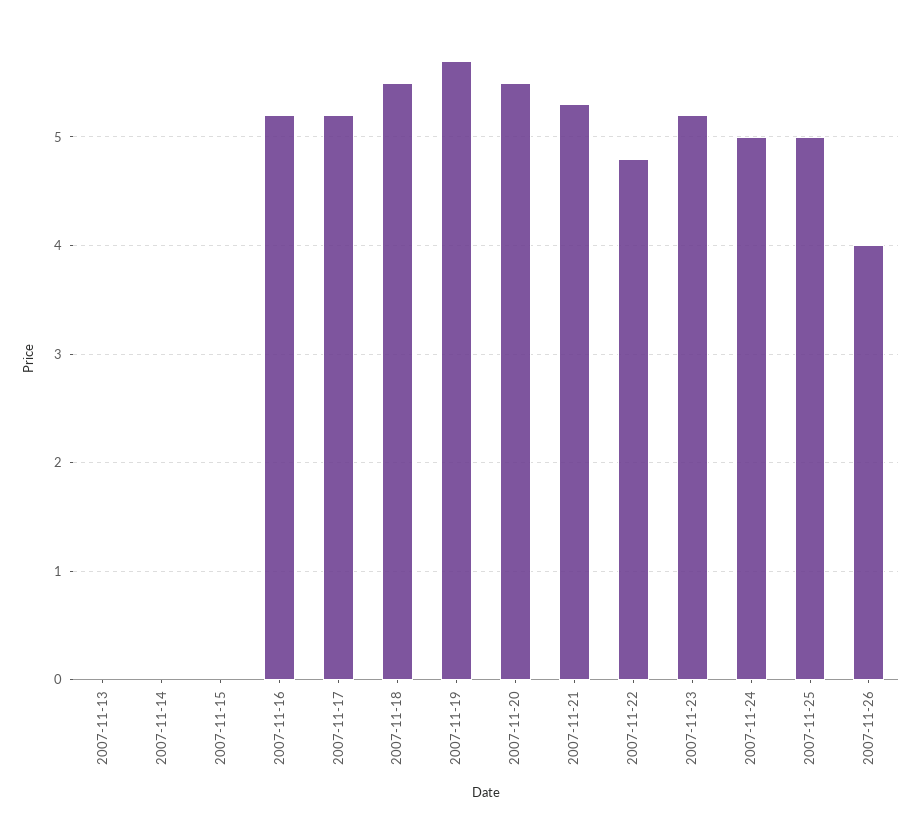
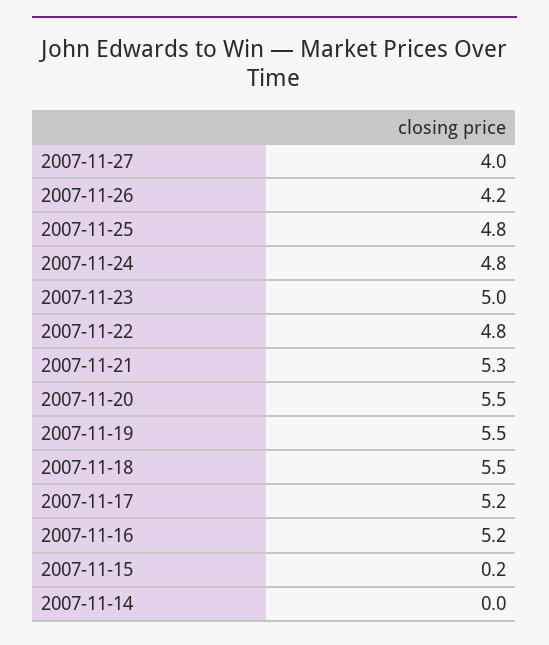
2007-11-13: 0 -> none
2007-11-15: 0 -> 0.2
2007-11-19: 5.7 -> 5.5
2007-11-23: 5.2 -> 5
2007-11-24: 5 -> 4.8
2007-11-25: 5 -> 4.8
2007-11-26: 4 -> 4.2
2007-11-27: none -> 4

